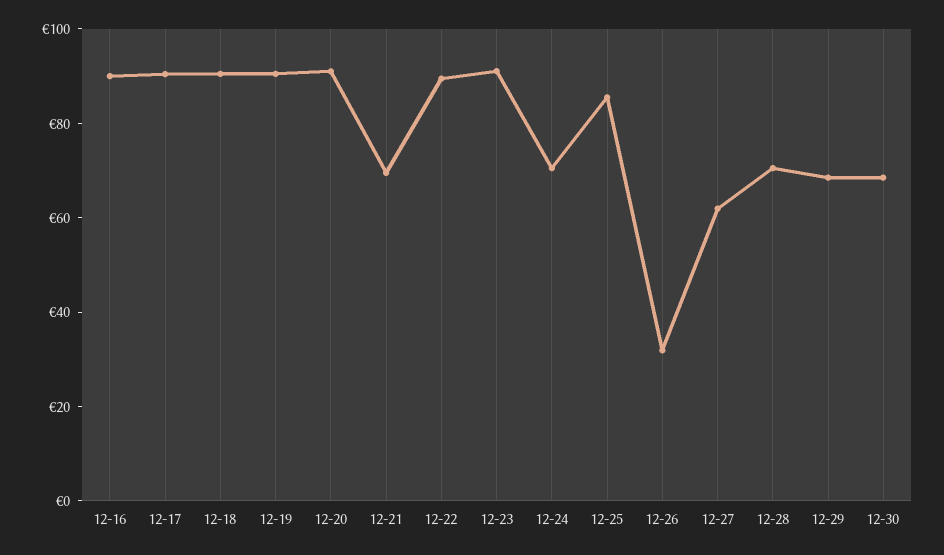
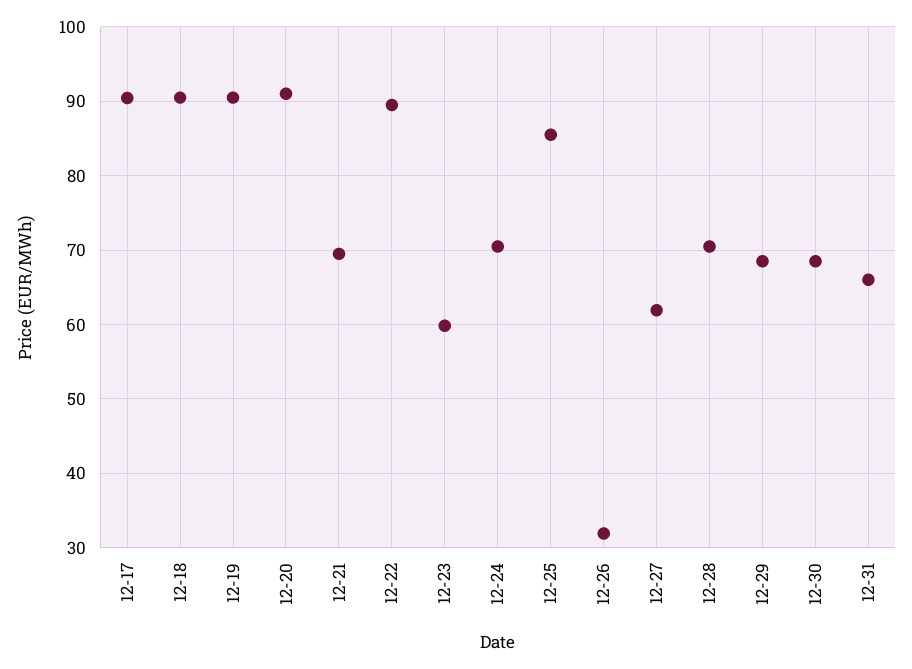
12-16: 90 -> none
12-23: 90 -> 60
12-31: none -> 66

